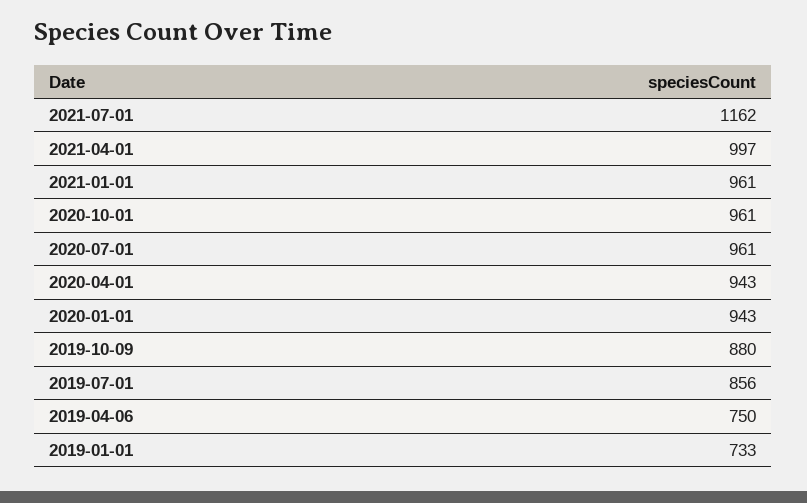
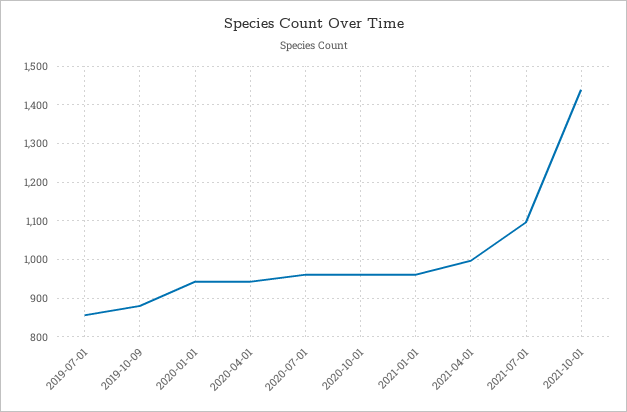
2021-07-01: 1162 -> 1100
2019-04-06: 750 -> none
2019-01-01: 733 -> none
2021-10-01: none -> 1440

